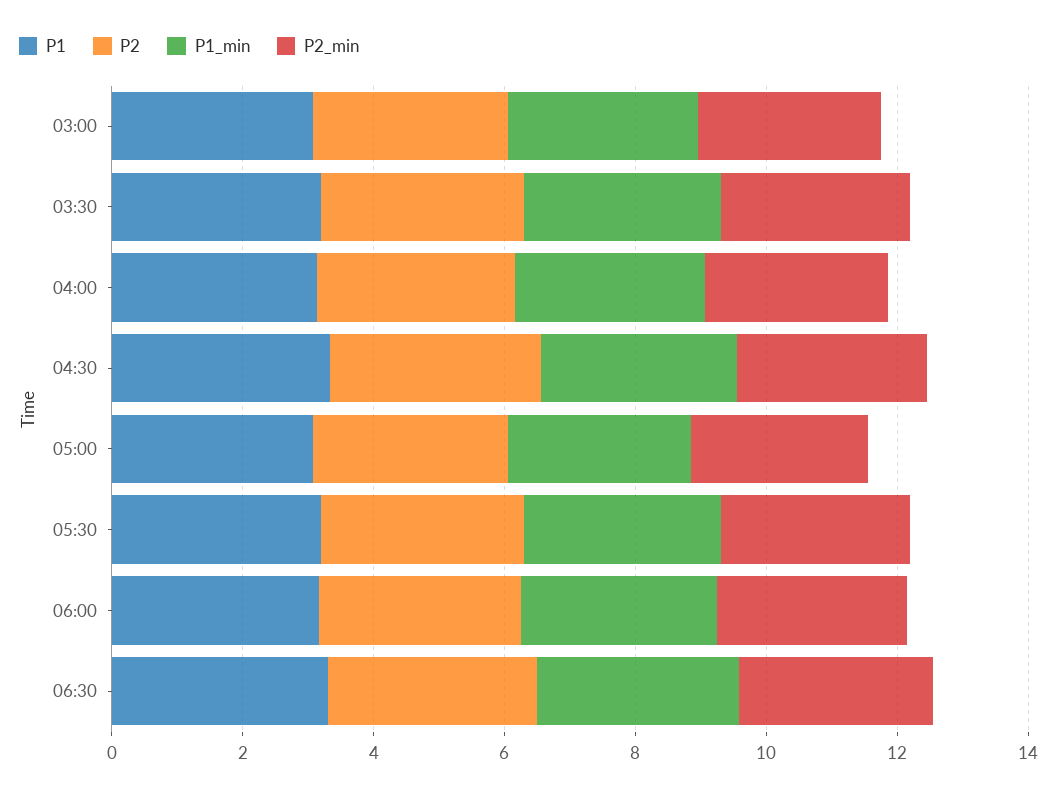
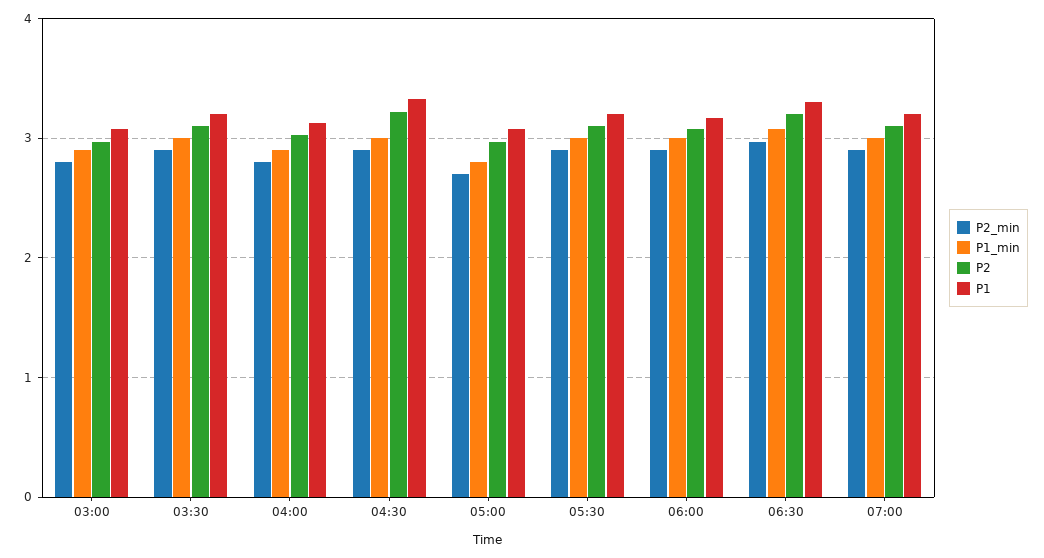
P2_min, 07:00: none -> 2.9
P1_min, 07:00: none -> 3
P2, 07:00: none -> 3.1
P1, 07:00: none -> 3.2

